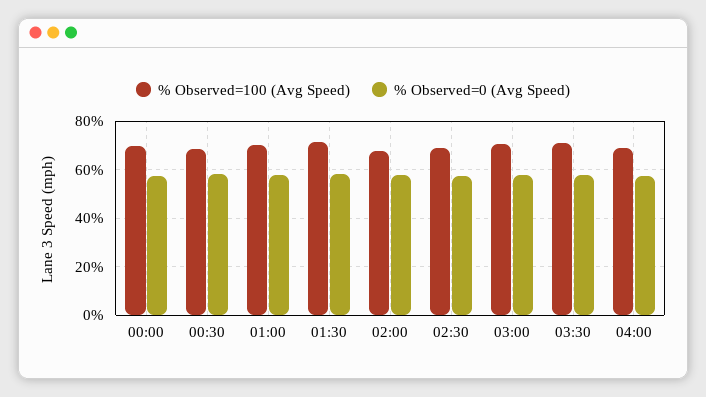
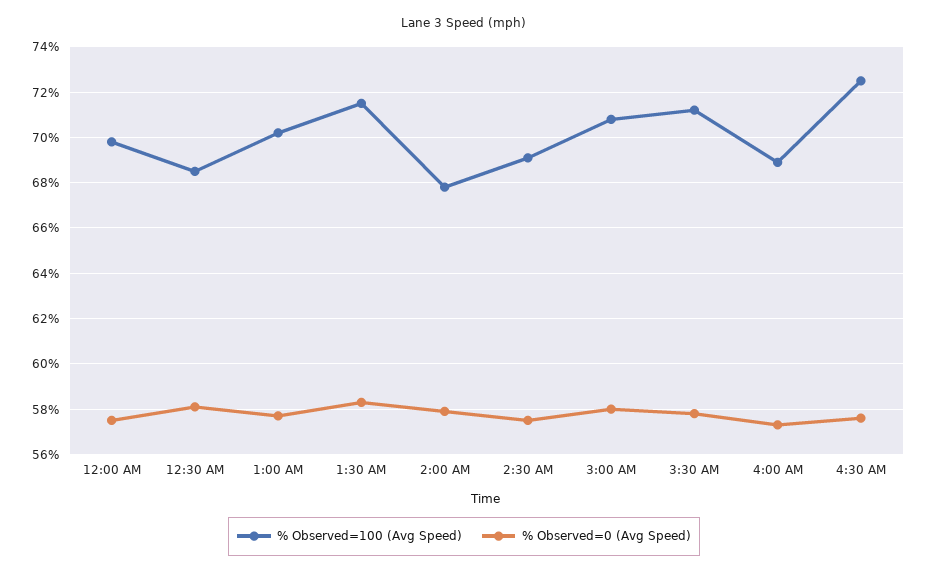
% Observed=100 (Avg Speed), 4:30 AM: none -> 72.5
% Observed=0 (Avg Speed), 4:30 AM: none -> 57.5

